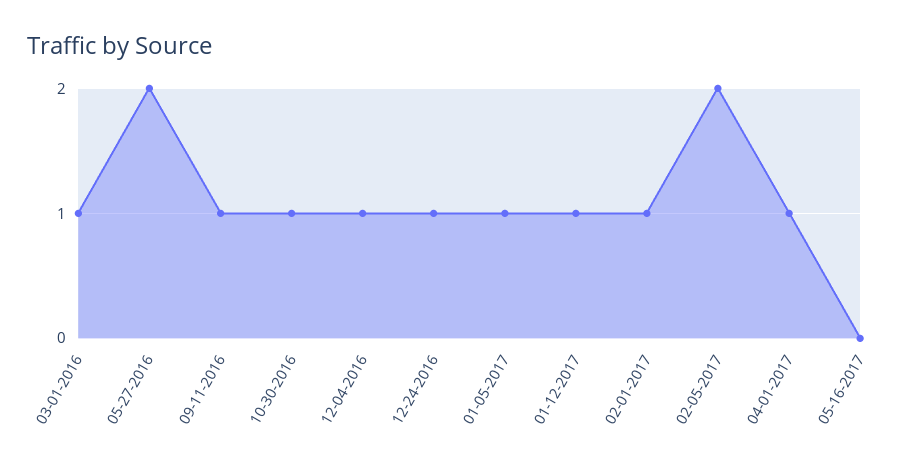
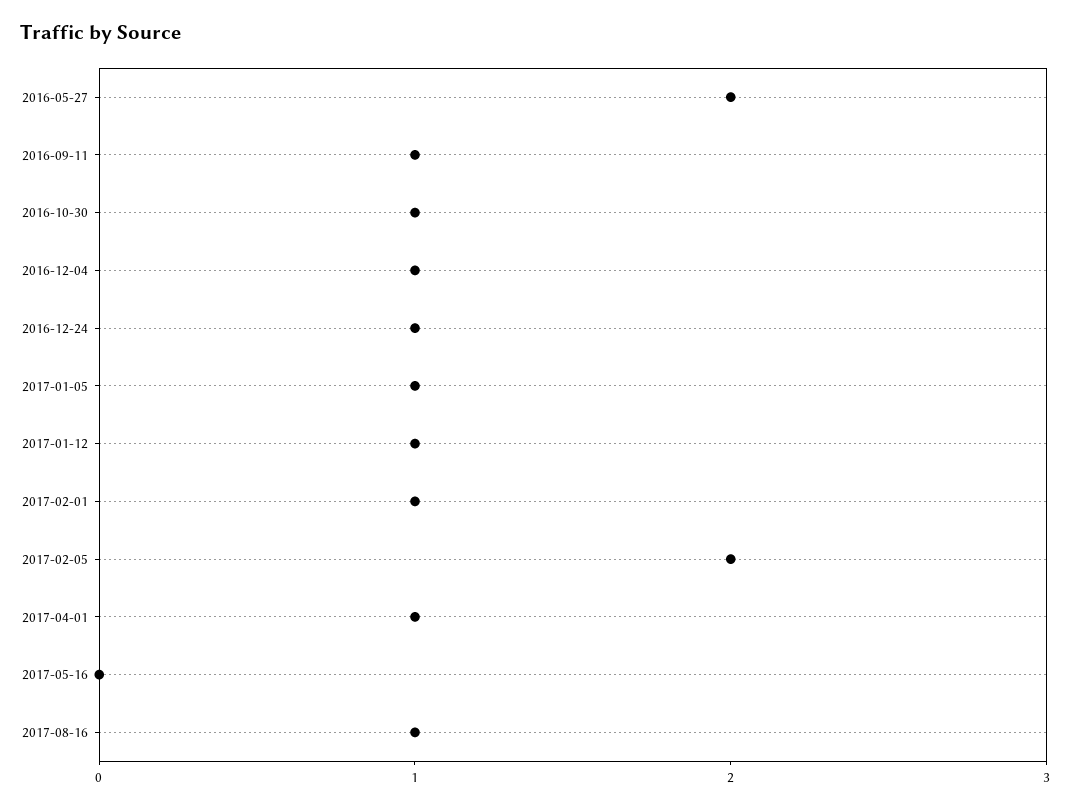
03-01-2016: 1 -> none
2017-08-16: none -> 1

